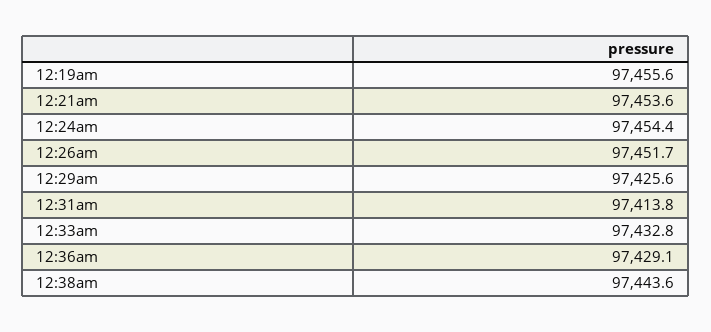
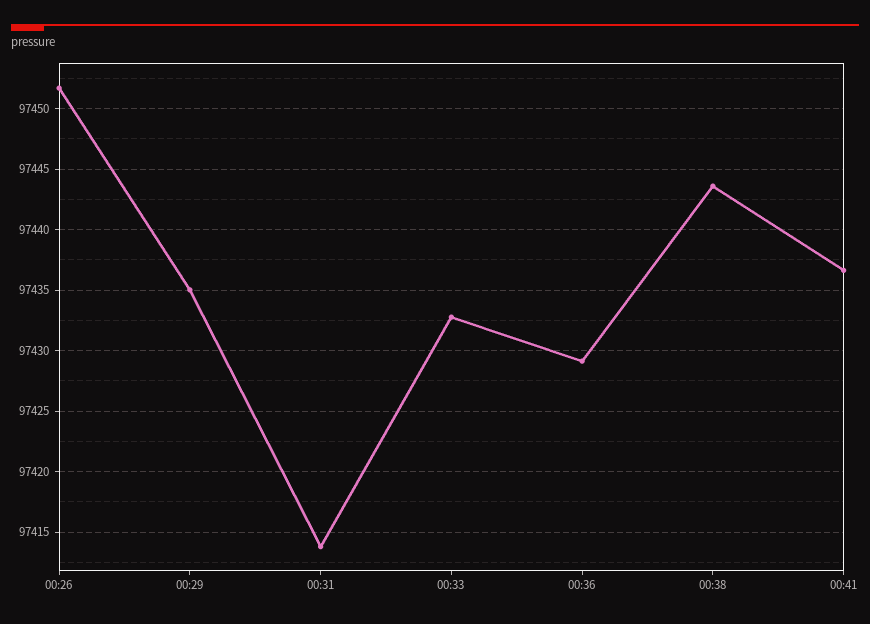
12:19am: 97455.6 -> none
12:21am: 97453.6 -> none
12:24am: 97454.4 -> none
12:29am: 97425.6 -> 97435
00:41: none -> 97436.5

